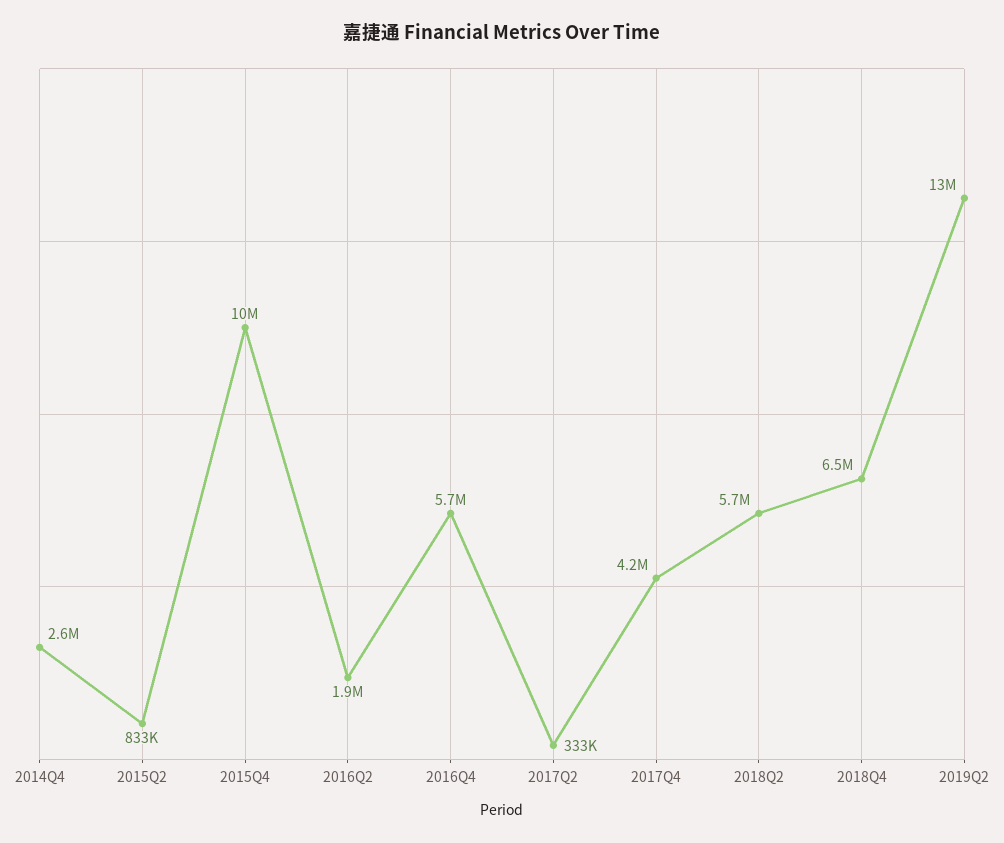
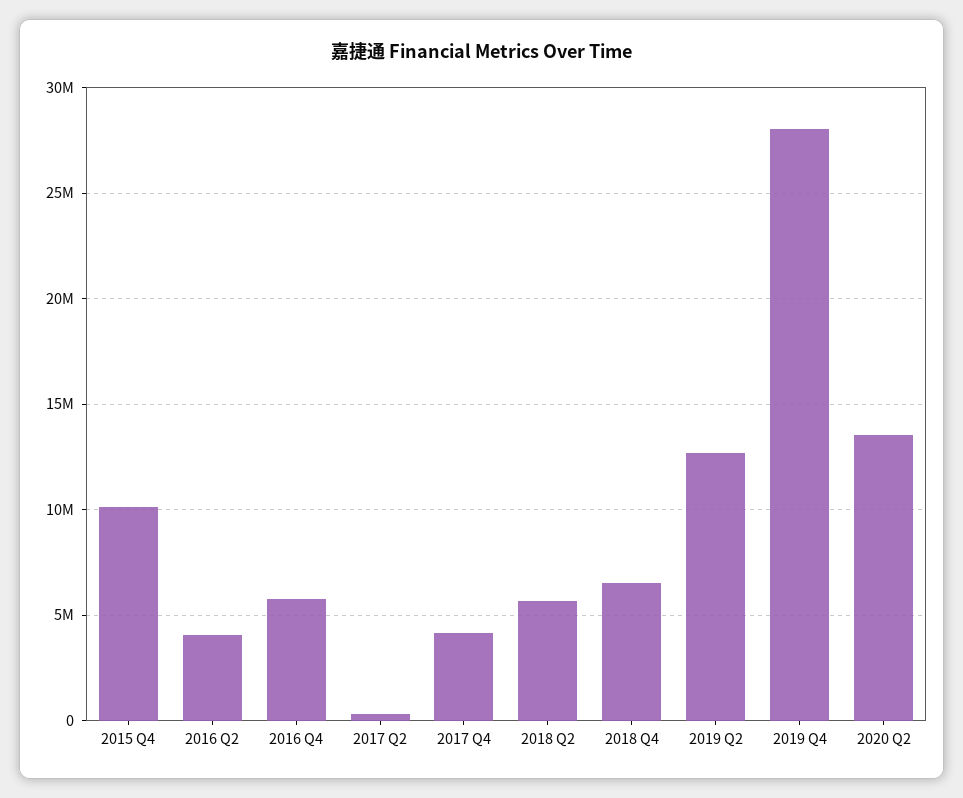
2014Q4: 2600000 -> none
2015Q2: 833000 -> none
2016Q2: 1900000 -> 4000000
2019 Q4: none -> 28000000
2020 Q2: none -> 13500000

